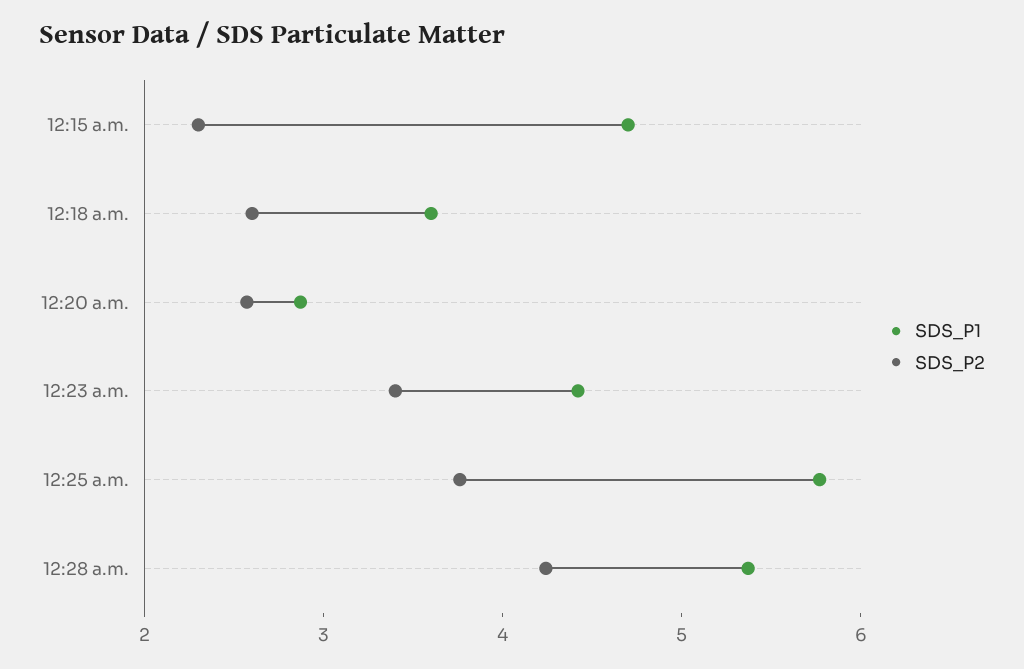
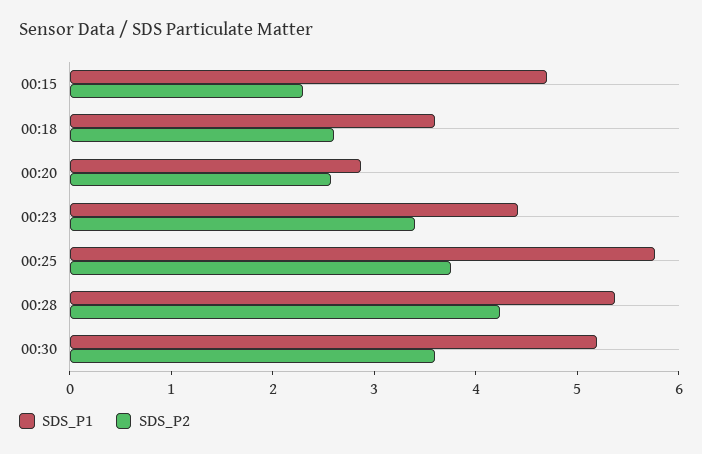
SDS_P1, 00:30: none -> 5.2
SDS_P2, 00:30: none -> 3.6

